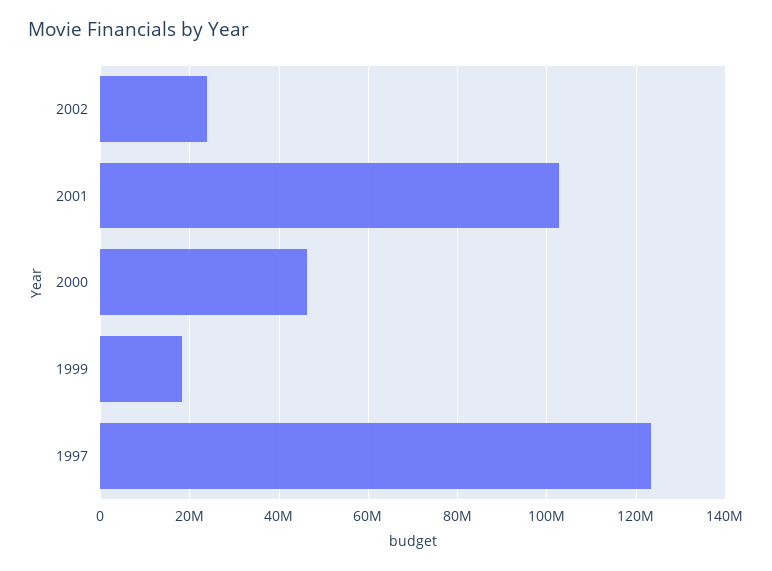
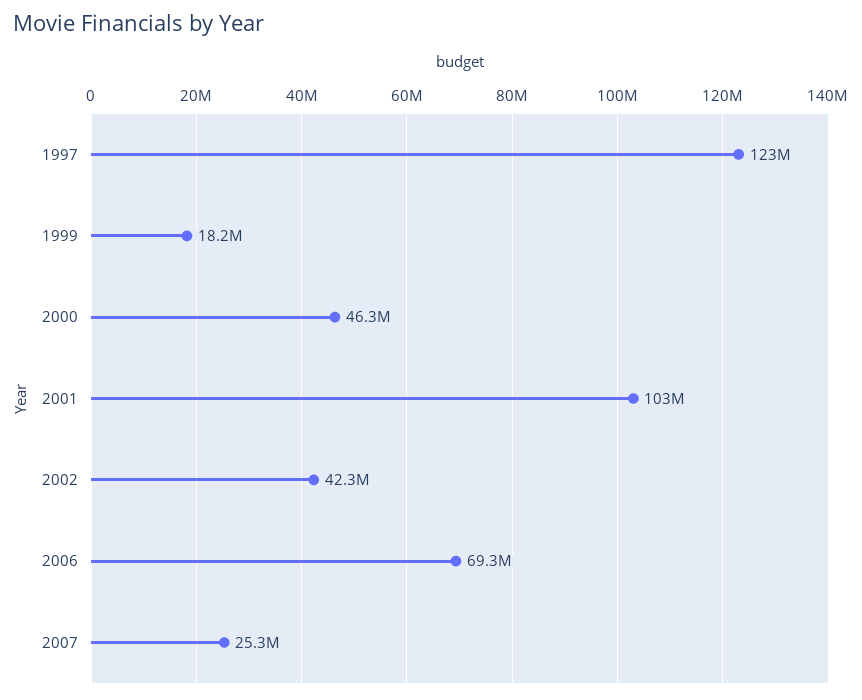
2002: 24000000 -> 42300000
2006: none -> 69300000
2007: none -> 25300000

